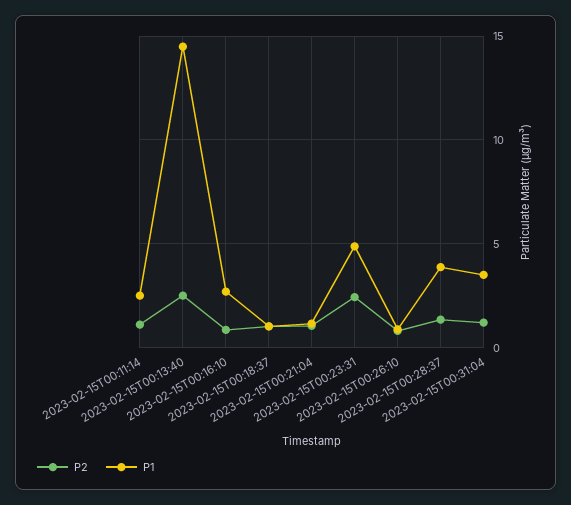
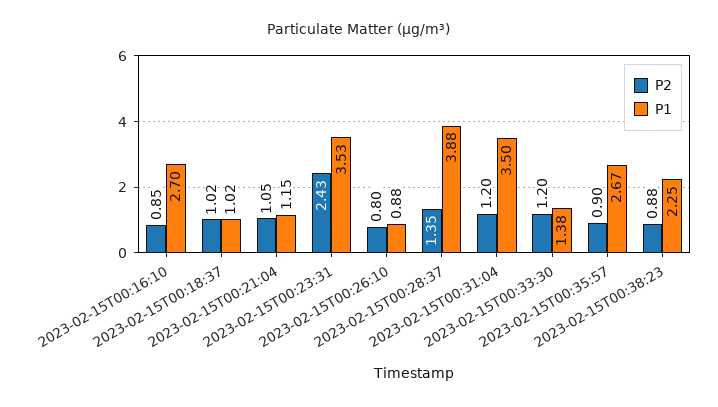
P2, 2023-02-15T00:11:14: 1 -> none
P1, 2023-02-15T00:11:14: 2.5 -> none
P2, 2023-02-15T00:13:40: 2.5 -> none
P1, 2023-02-15T00:13:40: 14.5 -> none
P1, 2023-02-15T00:23:31: 5 -> 3.53
P2, 2023-02-15T00:33:30: none -> 1.2
P1, 2023-02-15T00:33:30: none -> 1.38
P2, 2023-02-15T00:35:57: none -> 0.9
P1, 2023-02-15T00:35:57: none -> 2.67
P2, 2023-02-15T00:38:23: none -> 0.88
P1, 2023-02-15T00:38:23: none -> 2.25

